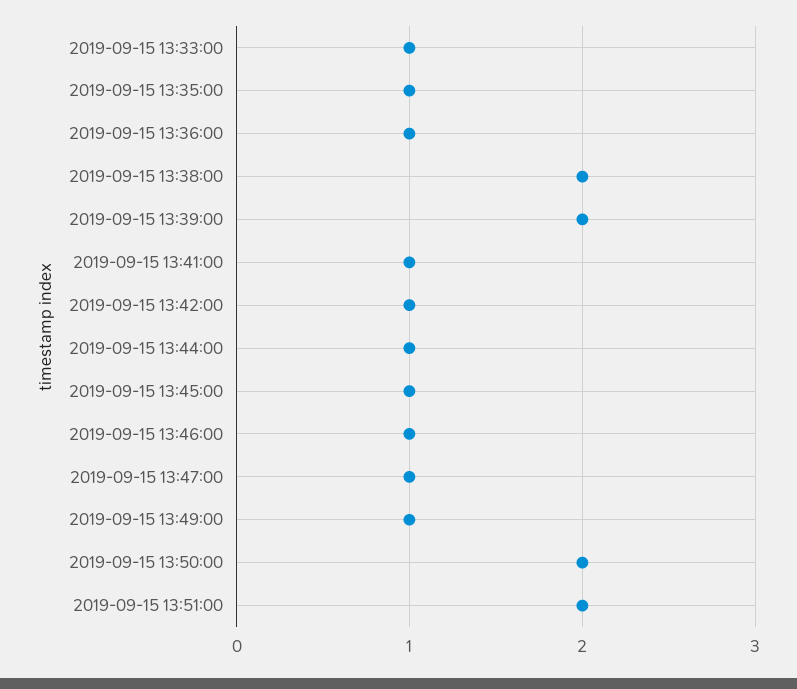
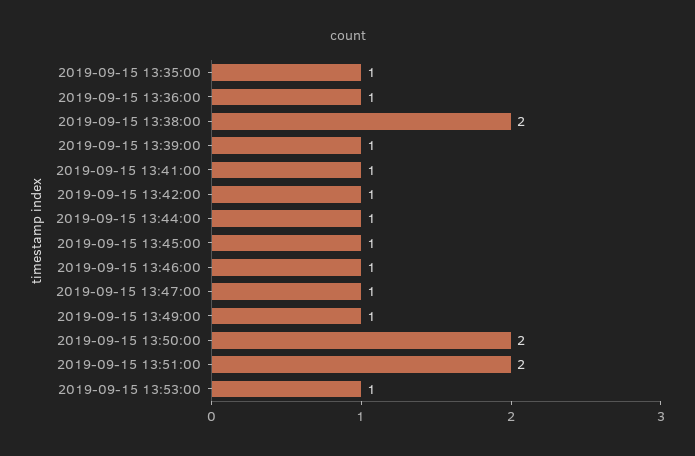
2019-09-15 13:33:00: 1 -> none
2019-09-15 13:39:00: 2 -> 1
2019-09-15 13:53:00: none -> 1

